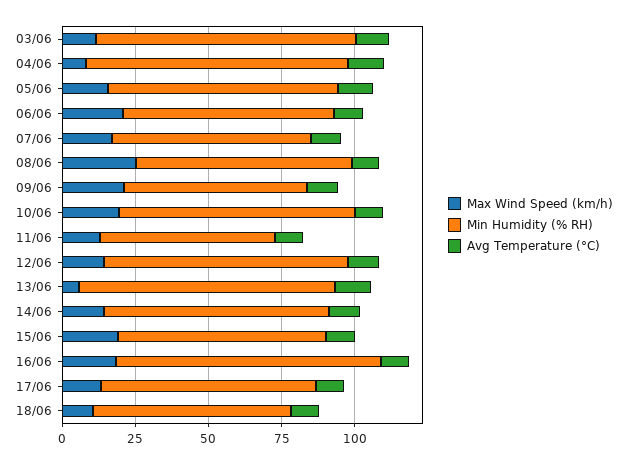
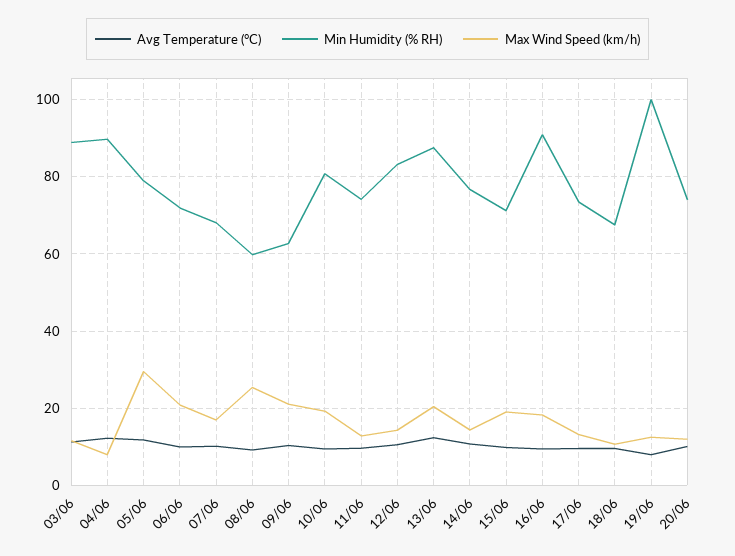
Max Wind Speed (km/h), 05/06: 15 -> 30
Min Humidity (% RH), 08/06: 75 -> 60
Min Humidity (% RH), 11/06: 60 -> 74
Max Wind Speed (km/h), 13/06: 5 -> 20
Avg Temperature (°C), 19/06: none -> 8
Min Humidity (% RH), 19/06: none -> 100
Max Wind Speed (km/h), 19/06: none -> 12
Avg Temperature (°C), 20/06: none -> 10
Min Humidity (% RH), 20/06: none -> 74
Max Wind Speed (km/h), 20/06: none -> 12

